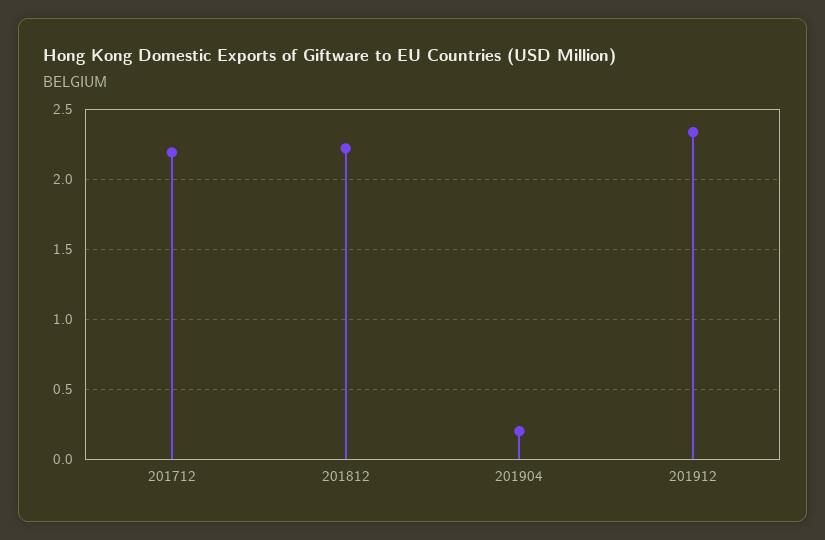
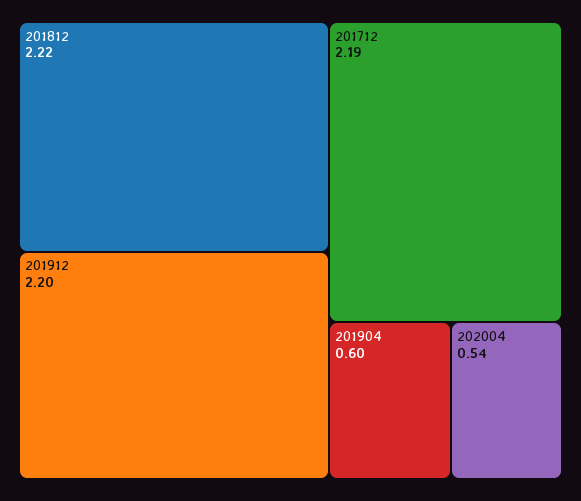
201904: 0.2 -> 0.6
201912: 2.35 -> 2.2
202004: none -> 0.54

